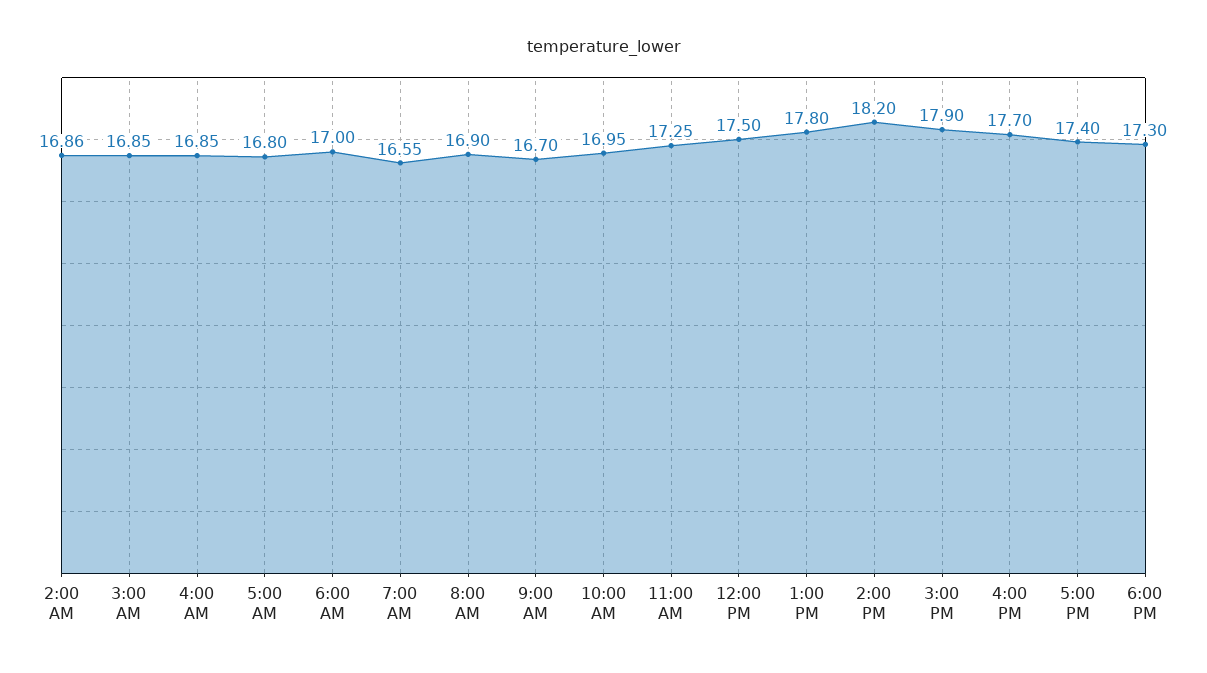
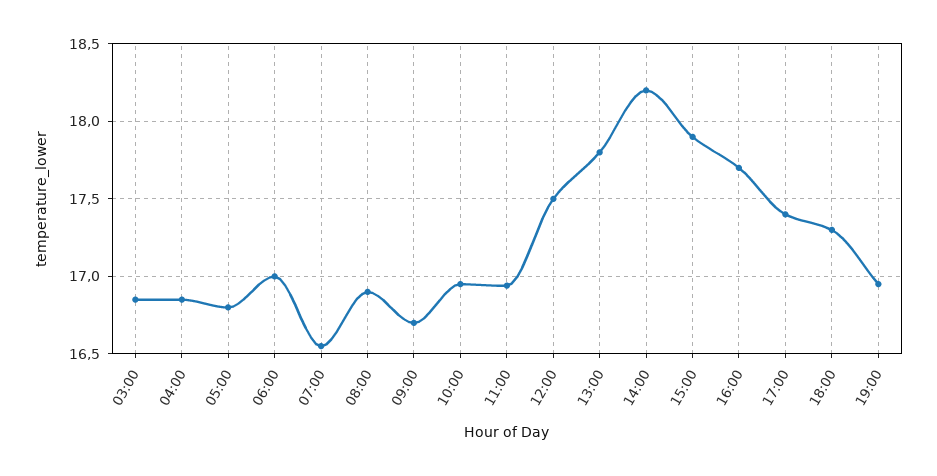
2:00 AM: 16.86 -> none
11:00 AM: 17.25 -> 16.95
19:00: none -> 16.95

